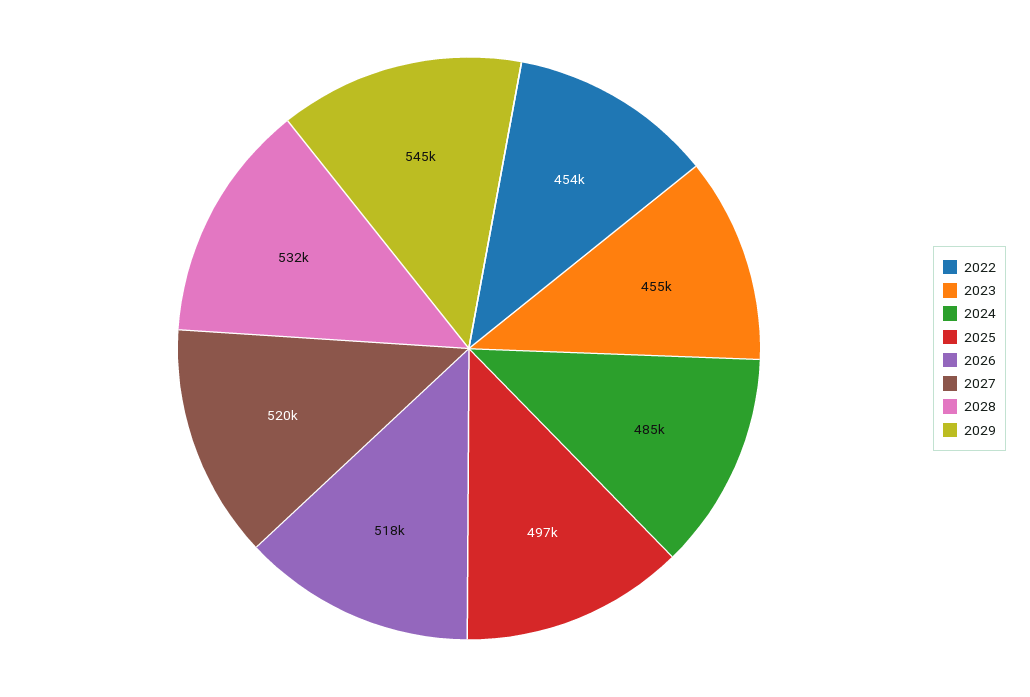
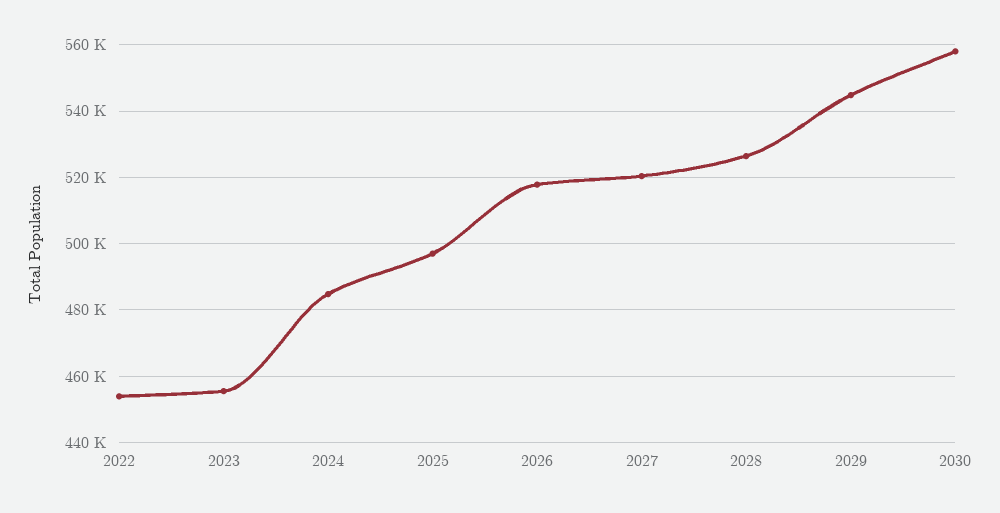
2028: 532000 -> 526000
2030: none -> 558000

